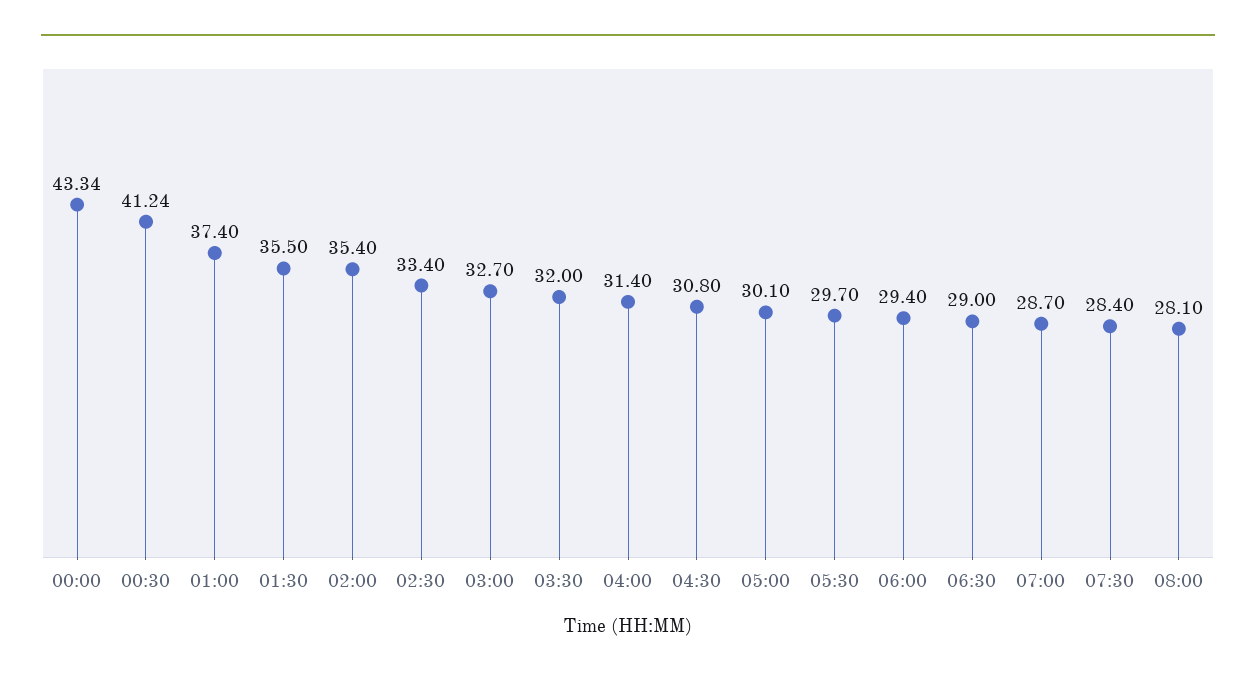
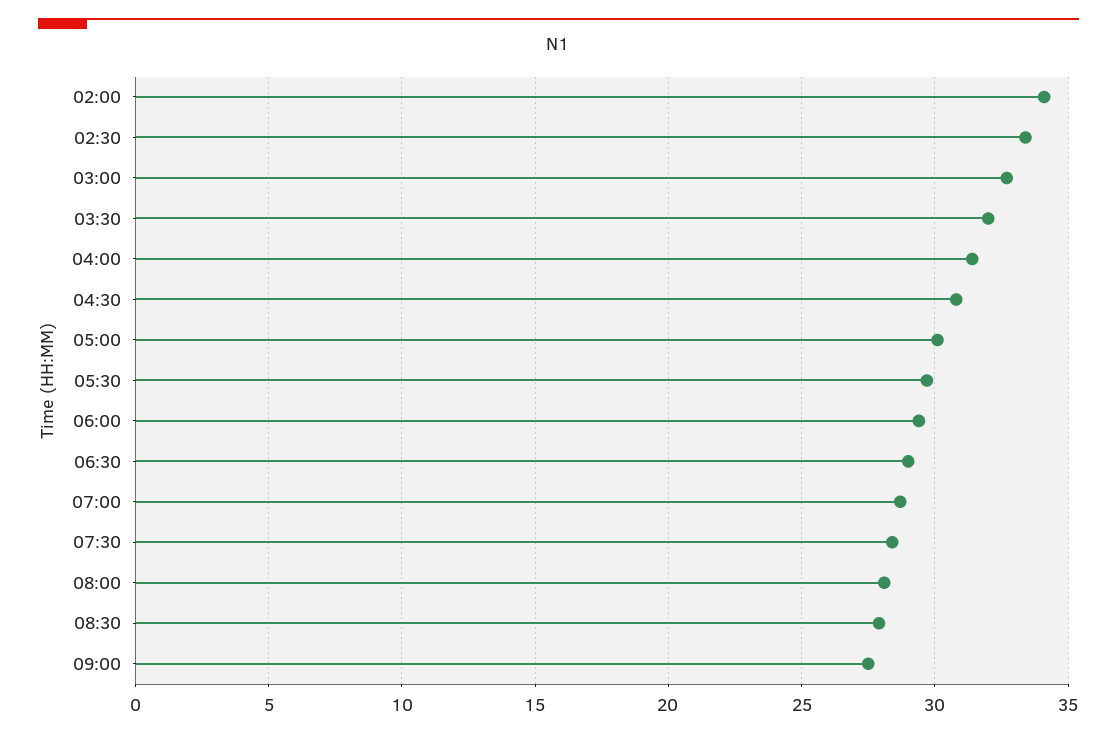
00:00: 43.34 -> none
00:30: 41.24 -> none
01:00: 37.4 -> none
01:30: 35.5 -> none
02:00: 35.4 -> 34
08:30: none -> 28
09:00: none -> 27.5

